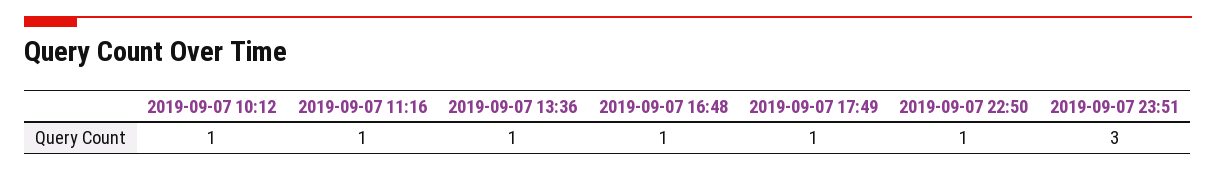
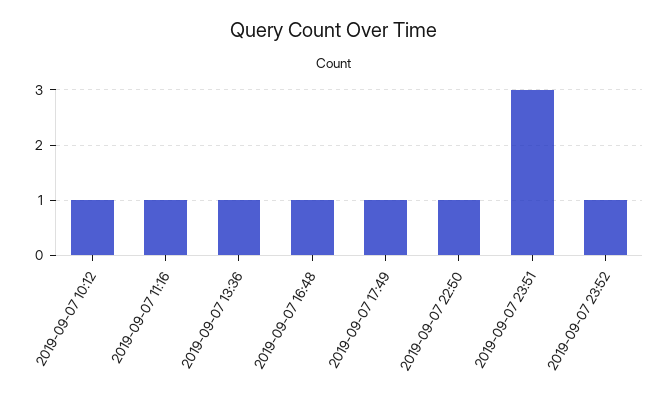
2019-09-07 23:52: none -> 1

